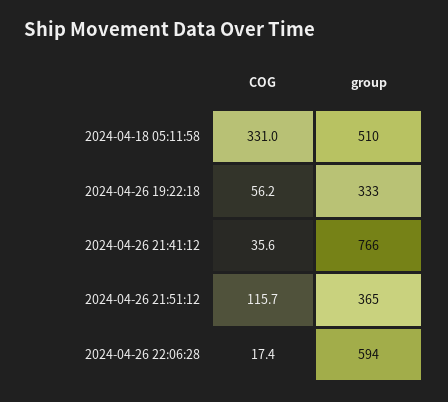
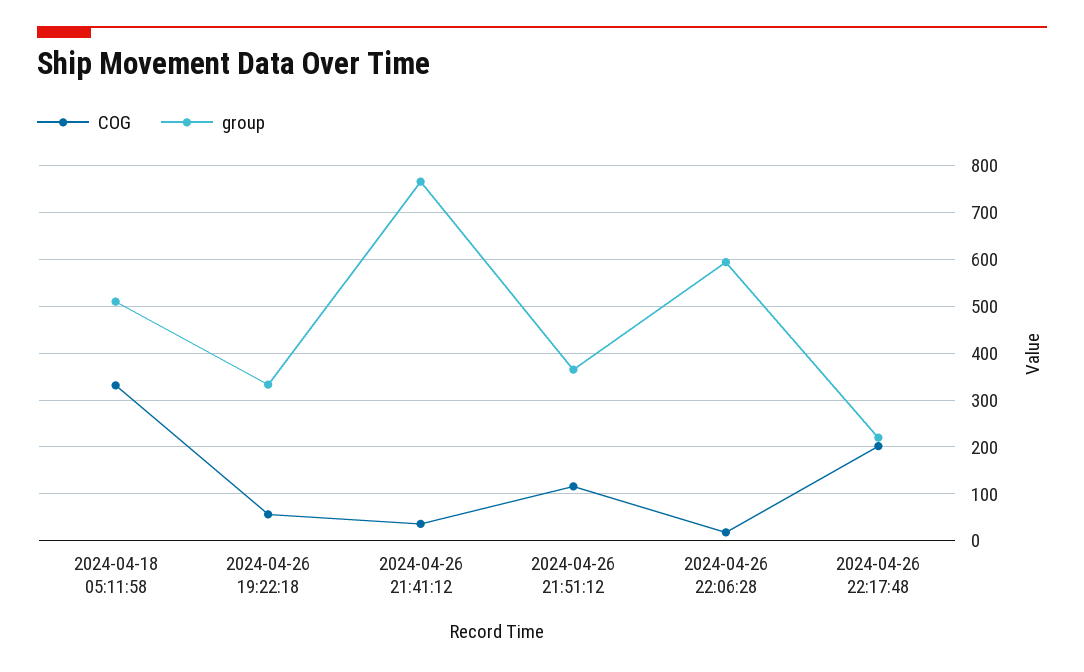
COG, 2024-04-26 22:17:48: none -> 200
group, 2024-04-26 22:17:48: none -> 220

